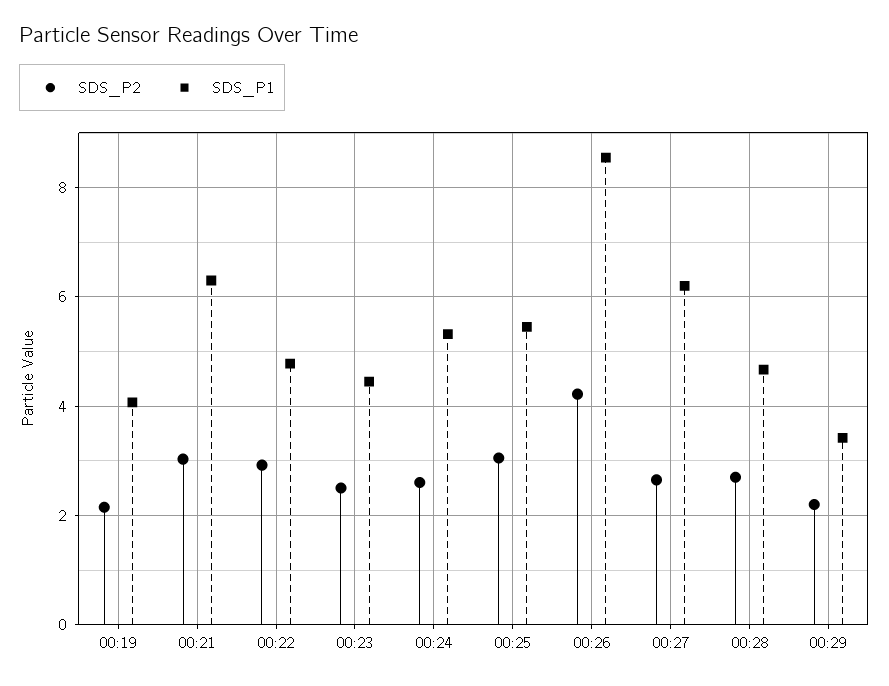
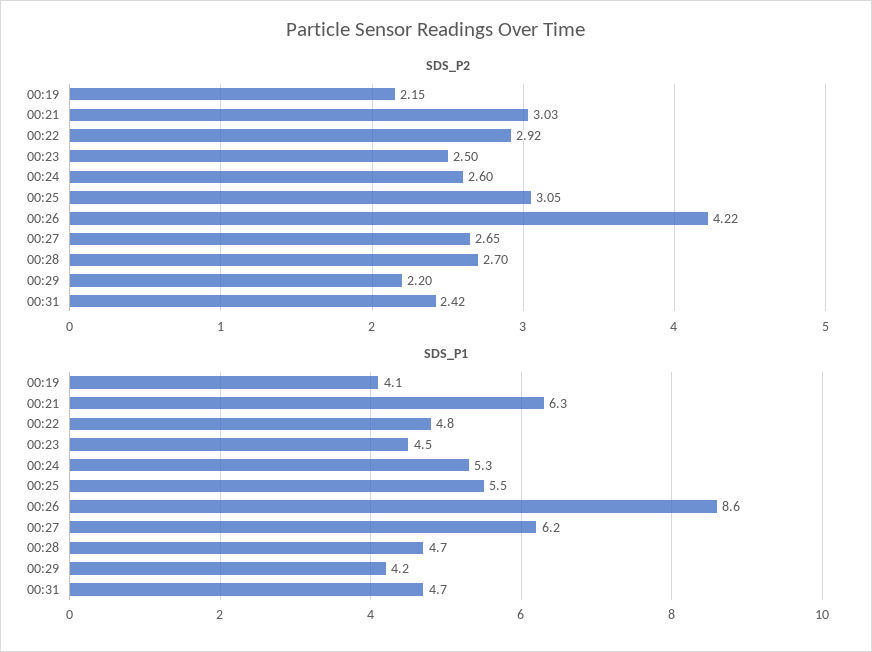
SDS_P1, 00:29: 3.4 -> 4.2
SDS_P2, 00:31: none -> 2.42
SDS_P1, 00:31: none -> 4.7

